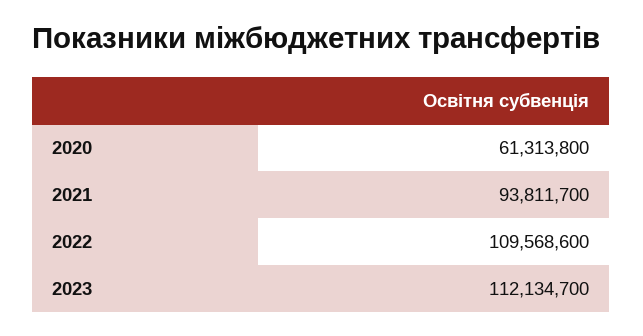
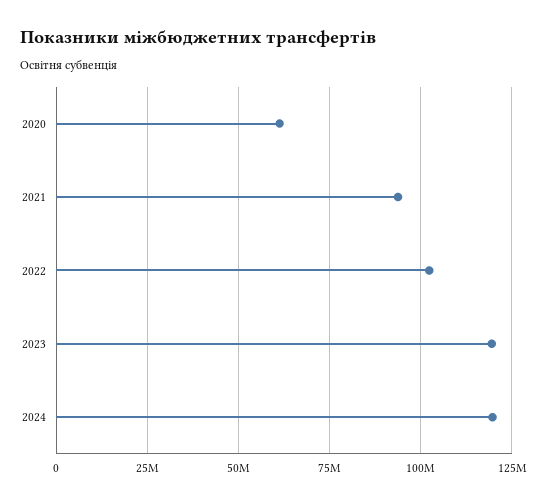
2022: 109568600 -> 102500000
2023: 112134700 -> 120000000
2024: none -> 120000000

